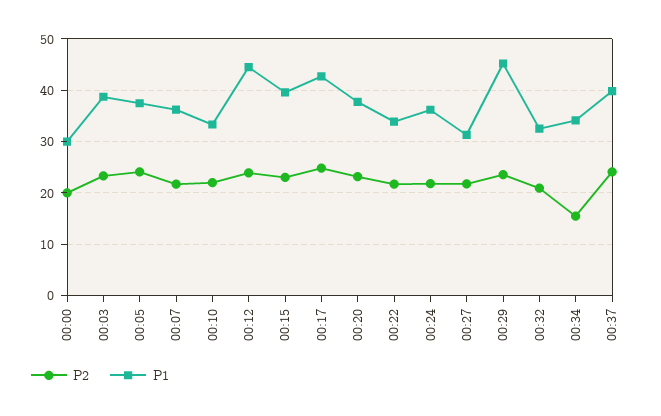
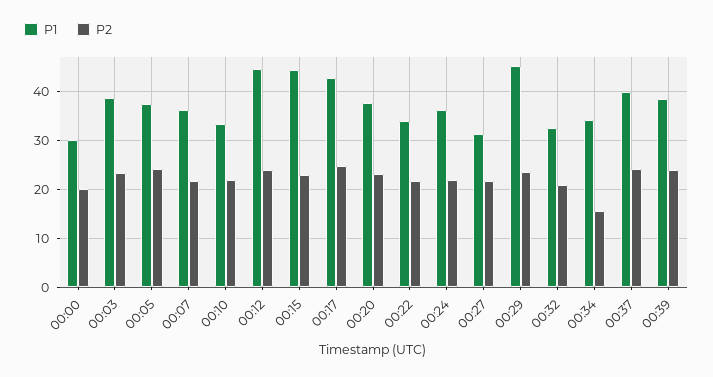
P1, 00:15: 40 -> 44
P1, 00:39: none -> 38
P2, 00:39: none -> 24

